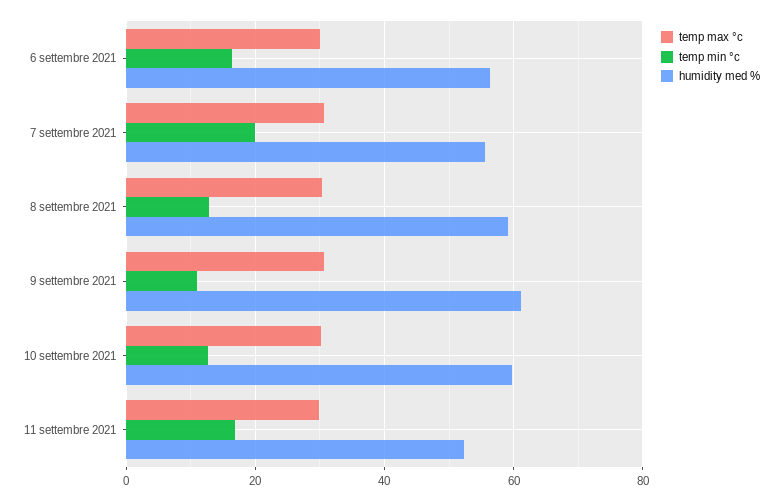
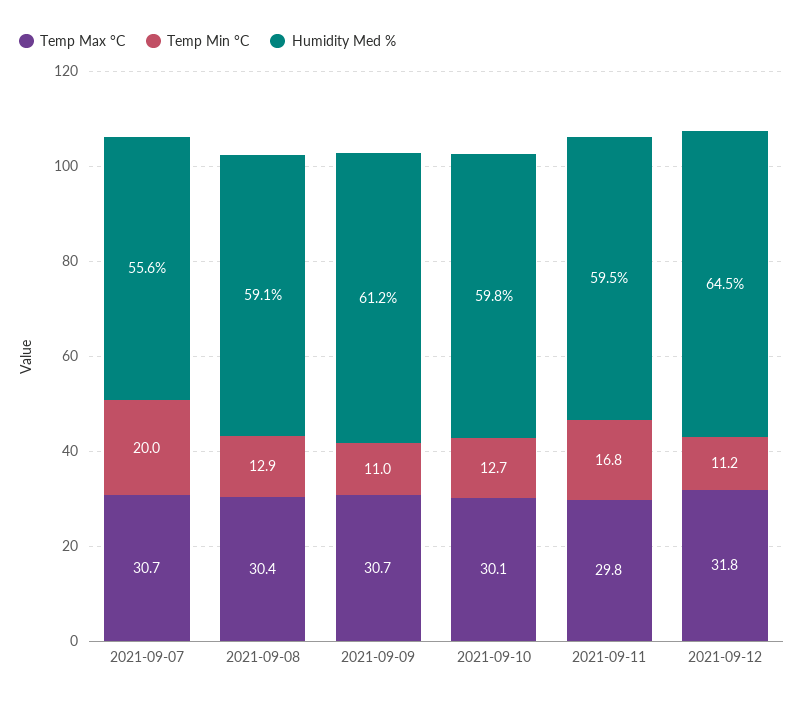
temp max °c, 6 settembre 2021: 30 -> none
temp min °c, 6 settembre 2021: 16 -> none
humidity med %, 6 settembre 2021: 56 -> none
humidity med %, 11 settembre 2021: 52 -> 59.5
temp max °c, 2021-09-12: none -> 31.8
temp min °c, 2021-09-12: none -> 11.2
humidity med %, 2021-09-12: none -> 64.5

